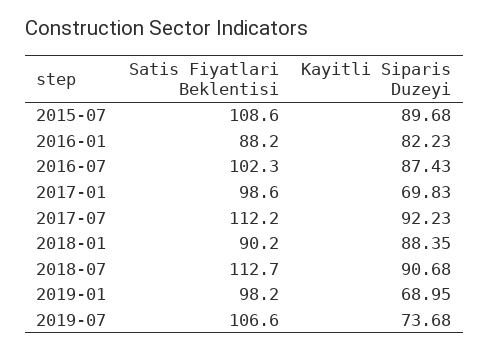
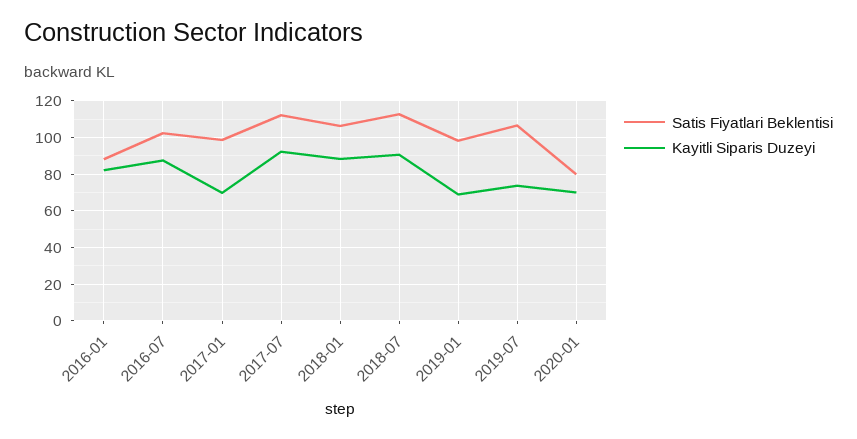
Satis Fiyatlari Beklentisi, 2015-07: 108.6 -> none
Kayitli Siparis Duzeyi, 2015-07: 89.68 -> none
Satis Fiyatlari Beklentisi, 2018-01: 90.2 -> 105
Satis Fiyatlari Beklentisi, 2020-01: none -> 80
Kayitli Siparis Duzeyi, 2020-01: none -> 70

